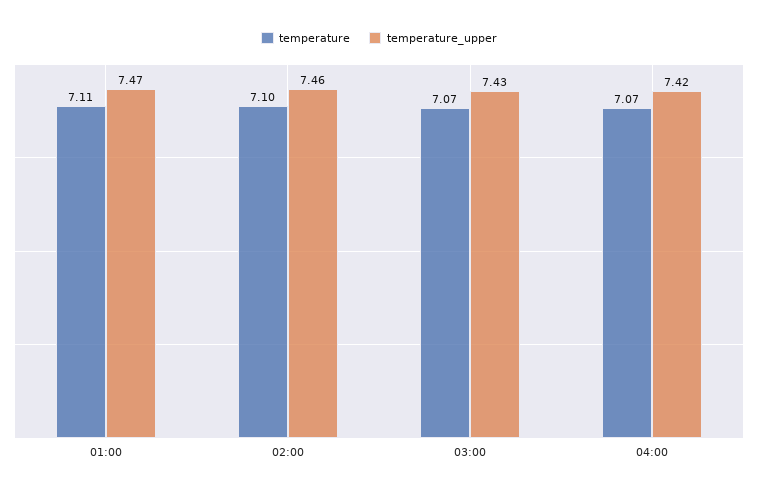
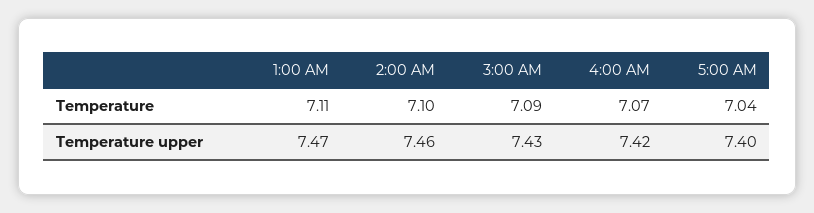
temperature, 03:00: 7.07 -> 7.09
temperature, 5:00 AM: none -> 7.04
temperature_upper, 5:00 AM: none -> 7.4

